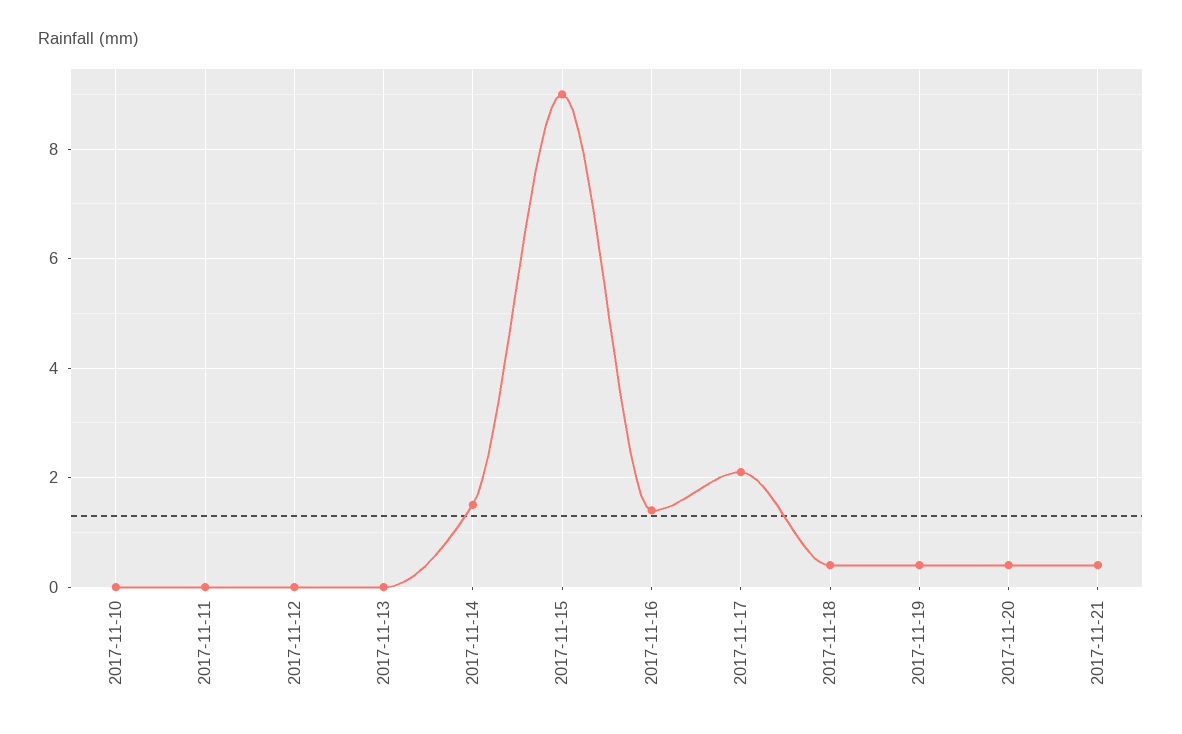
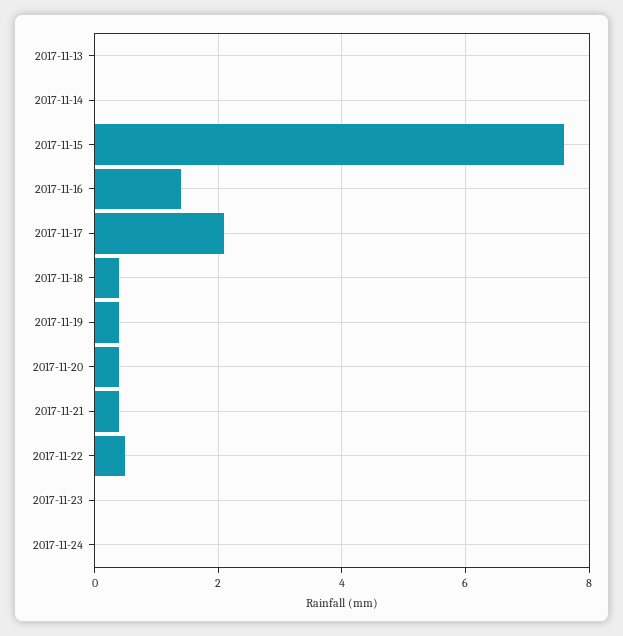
2017-11-10: 0 -> none
2017-11-11: 0 -> none
2017-11-12: 0 -> none
2017-11-14: 1.5 -> 0
2017-11-15: 9 -> 7.5
2017-11-22: none -> 0.5
2017-11-23: none -> 0
2017-11-24: none -> 0

